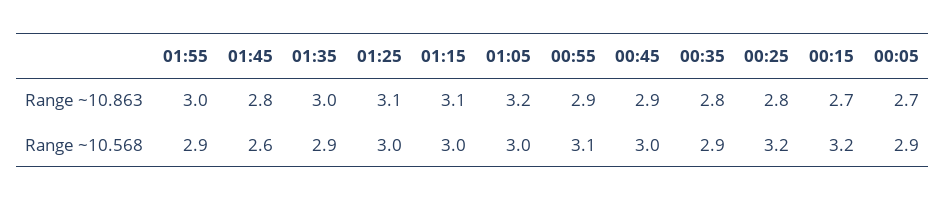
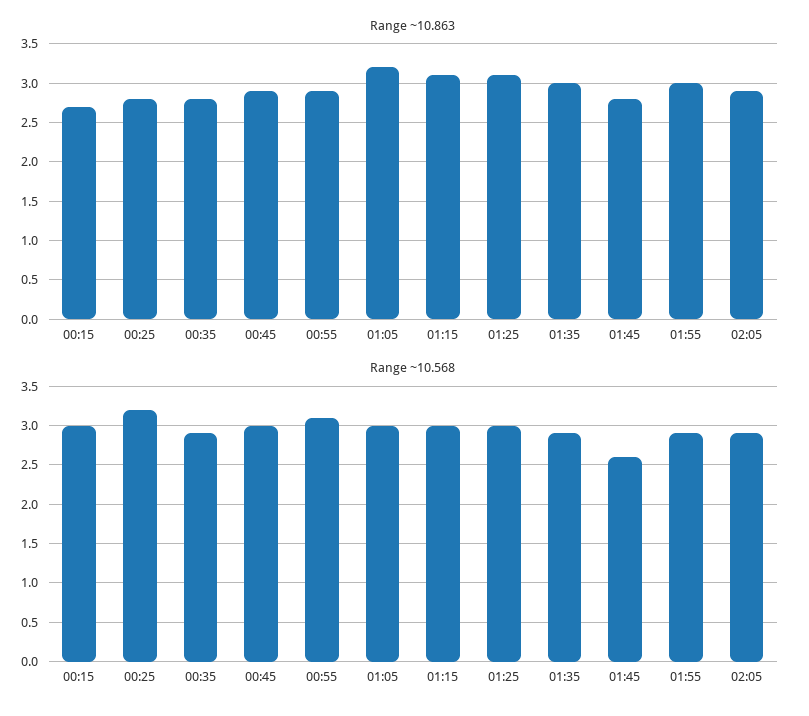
Range ~10.863, 00:05: 2.7 -> none
Range ~10.568, 00:15: 3.2 -> 3
Range ~10.568, 00:05: 2.9 -> none
Range ~10.863, 02:05: none -> 2.9
Range ~10.568, 02:05: none -> 2.9

